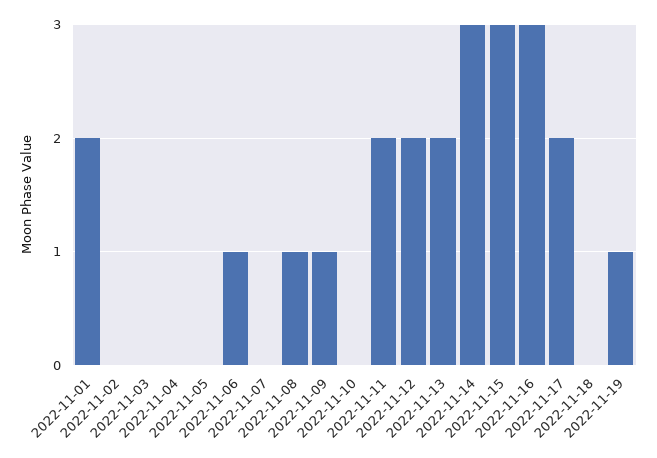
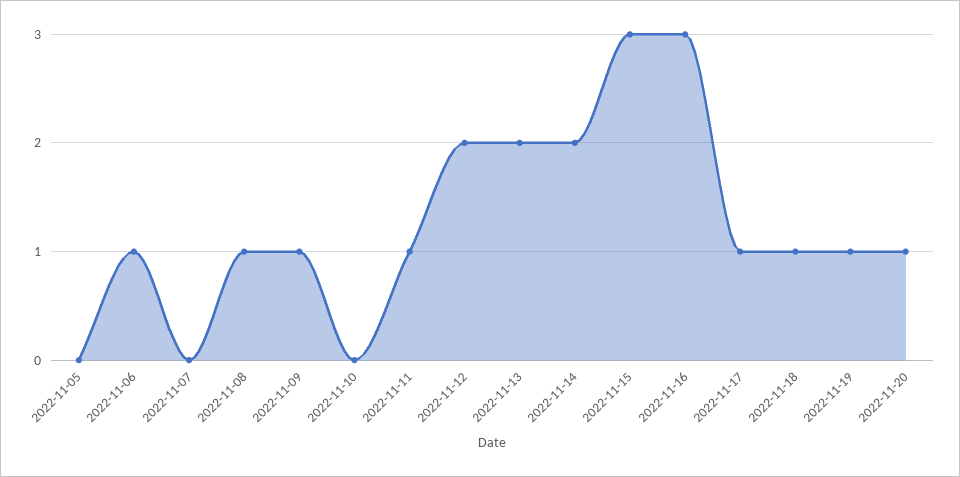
2022-11-01: 2 -> none
2022-11-02: 0 -> none
2022-11-03: 0 -> none
2022-11-04: 0 -> none
2022-11-11: 2 -> 1
2022-11-14: 3 -> 2
2022-11-17: 2 -> 1
2022-11-18: 0 -> 1
2022-11-20: none -> 1

